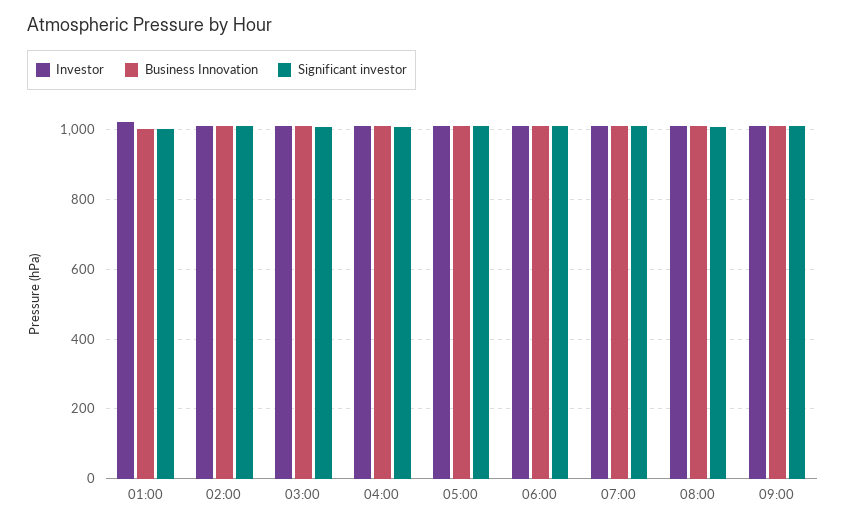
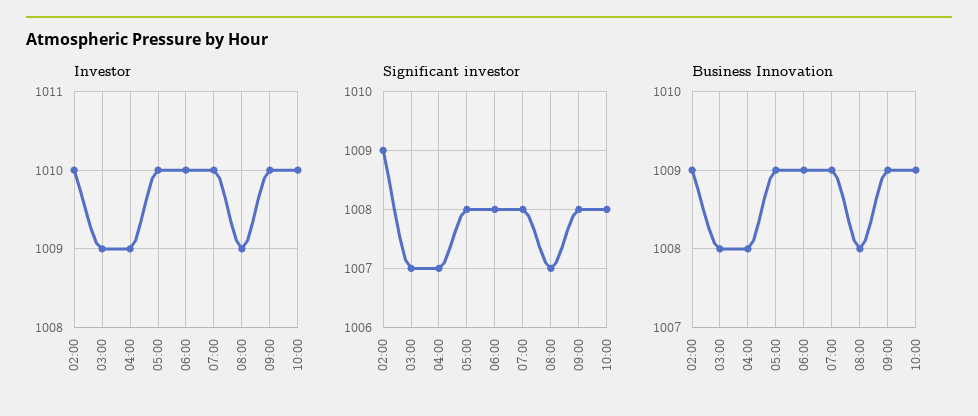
Investor, 01:00: 1020 -> none
Business Innovation, 01:00: 1000 -> none
Significant investor, 01:00: 1000 -> none
Investor, 10:00: none -> 1010
Significant investor, 10:00: none -> 1008
Business Innovation, 10:00: none -> 1009

